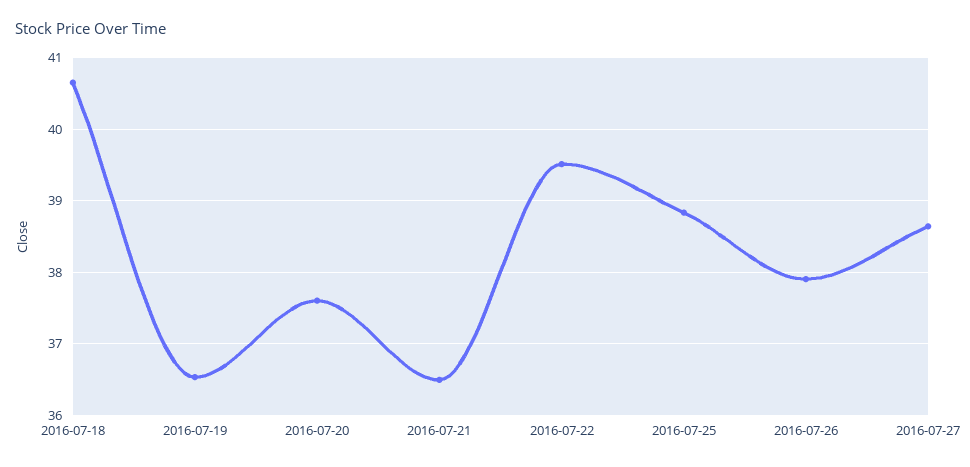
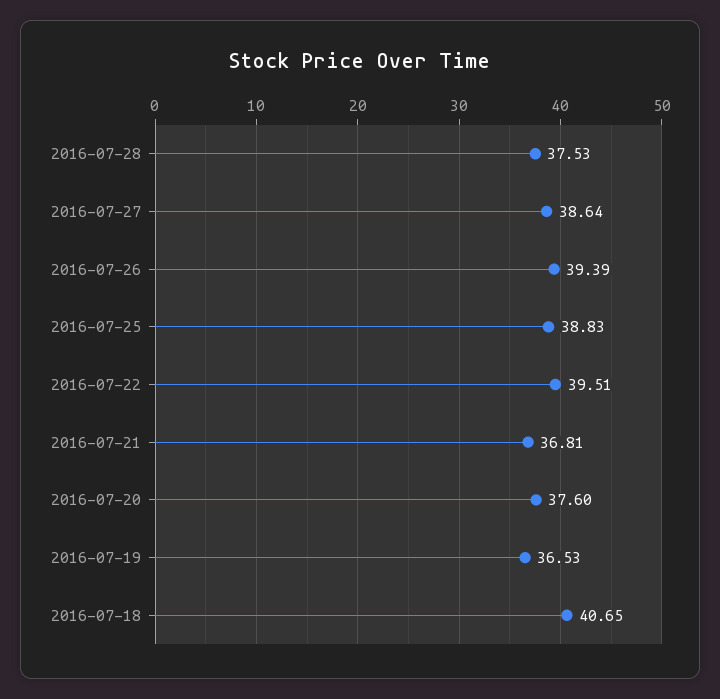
2016-07-21: 36.5 -> 36.81
2016-07-26: 37.9 -> 39.39
2016-07-28: none -> 37.53

